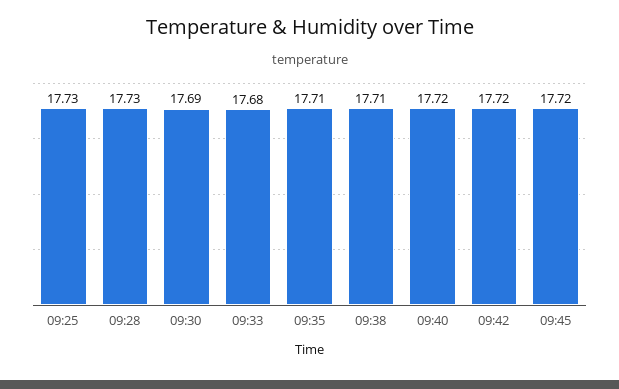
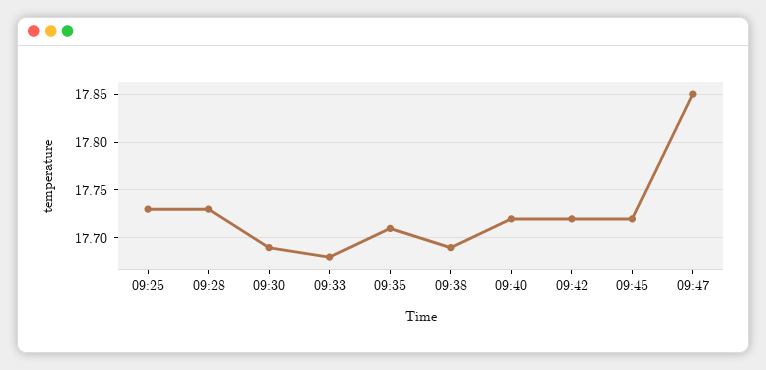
09:38: 17.71 -> 17.69
09:47: none -> 17.85

